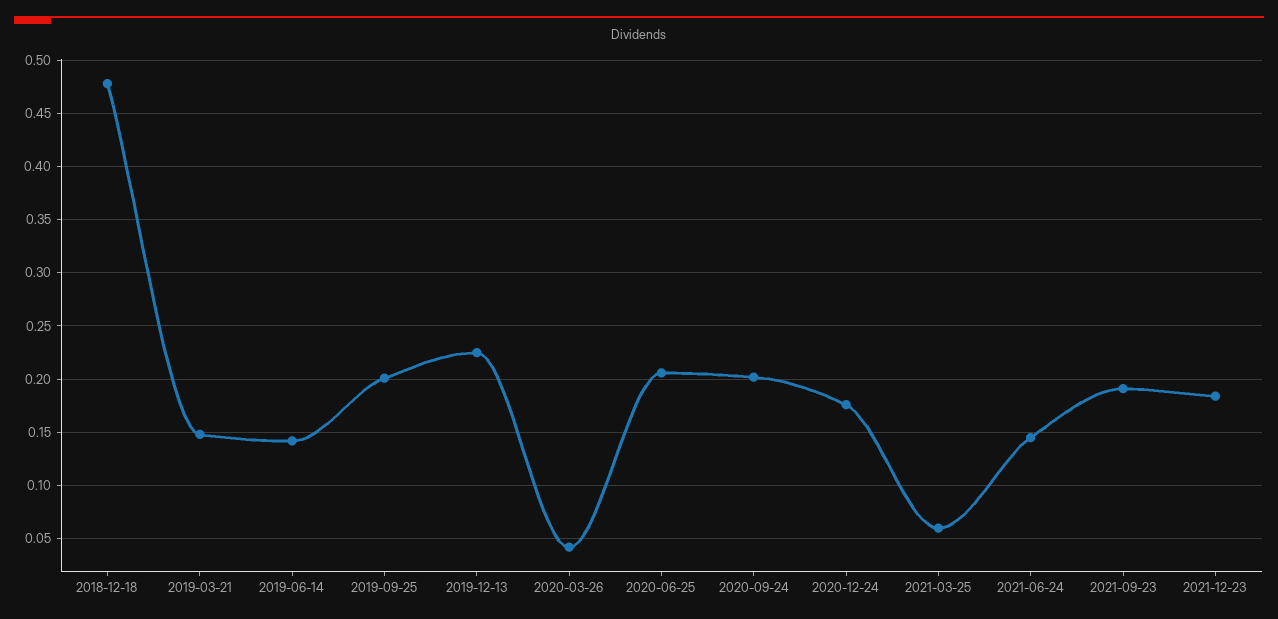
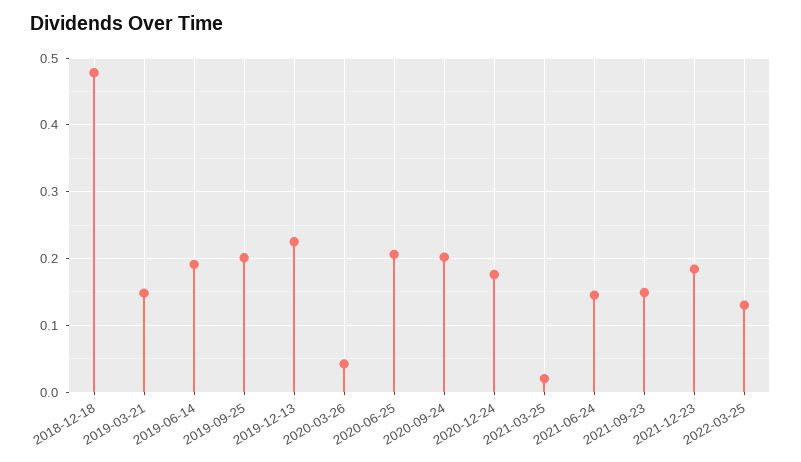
2019-06-14: 0.14 -> 0.19
2021-03-25: 0.06 -> 0.02
2021-09-23: 0.19 -> 0.15
2022-03-25: none -> 0.13

